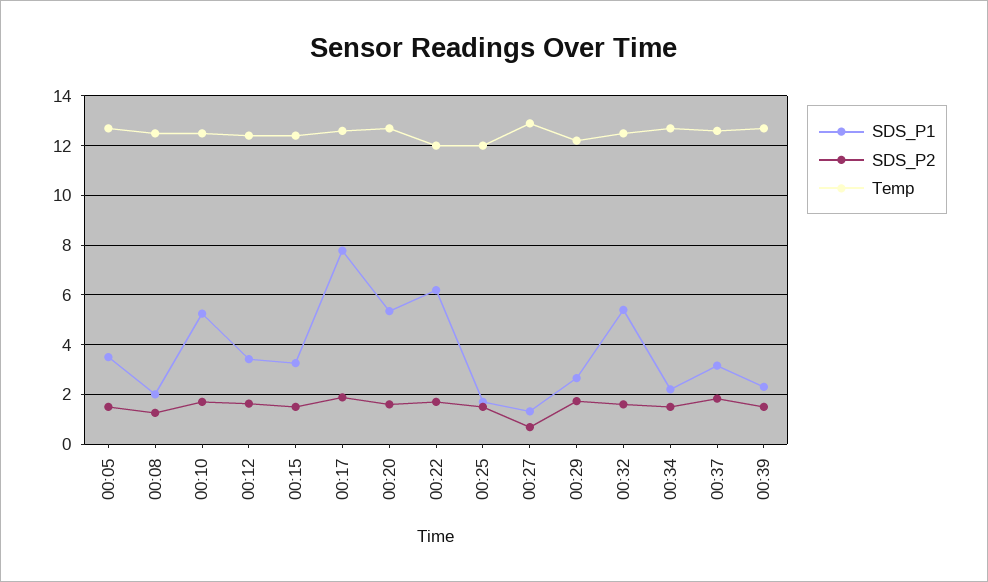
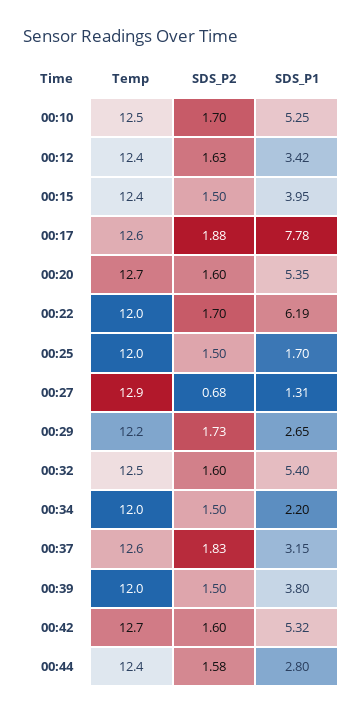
SDS_P1, 00:05: 3.5 -> none
SDS_P2, 00:05: 1.5 -> none
Temp, 00:05: 12.75 -> none
SDS_P1, 00:08: 2 -> none
SDS_P2, 00:08: 1.25 -> none
Temp, 00:08: 12.5 -> none
SDS_P1, 00:15: 3.25 -> 3.95
Temp, 00:34: 12.75 -> 12
SDS_P1, 00:39: 2.25 -> 3.8
Temp, 00:39: 12.75 -> 12
Temp, 00:42: none -> 12.7
SDS_P2, 00:42: none -> 1.6
SDS_P1, 00:42: none -> 5.32
Temp, 00:44: none -> 12.4
SDS_P2, 00:44: none -> 1.58
SDS_P1, 00:44: none -> 2.8

